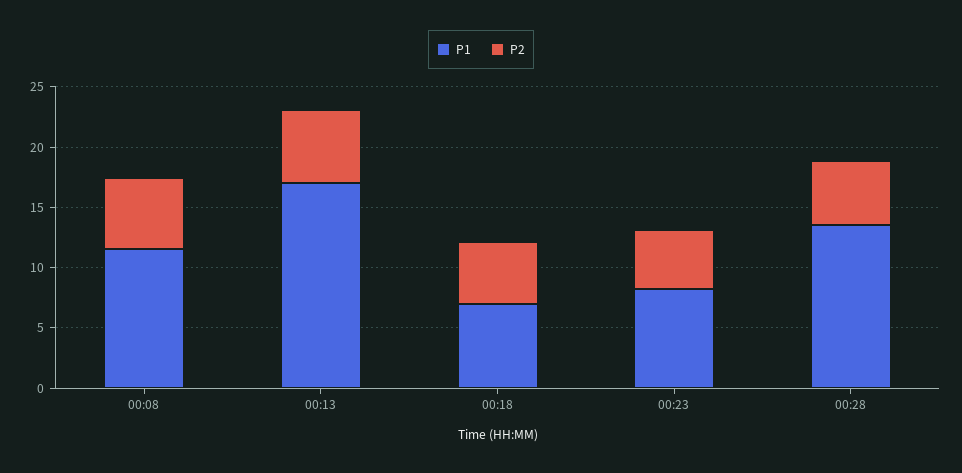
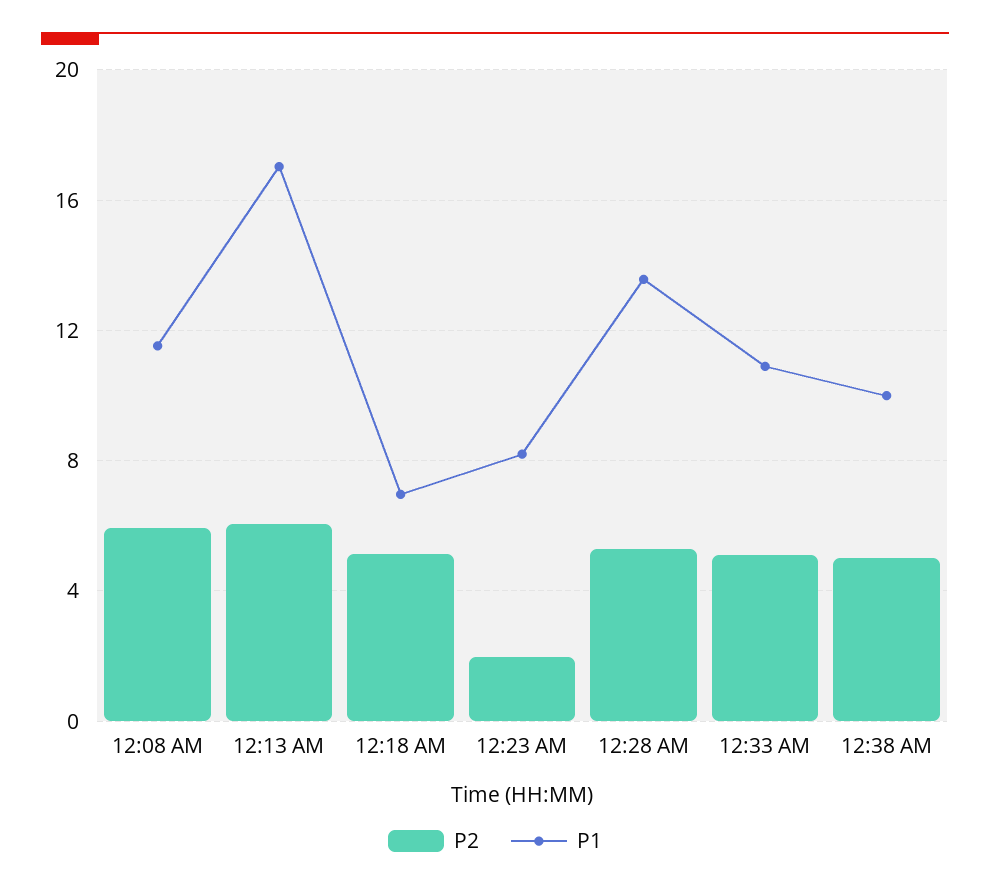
P2, 00:23: 5 -> 2
P2, 12:33 AM: none -> 5
P1, 12:33 AM: none -> 11
P2, 12:38 AM: none -> 5
P1, 12:38 AM: none -> 10

